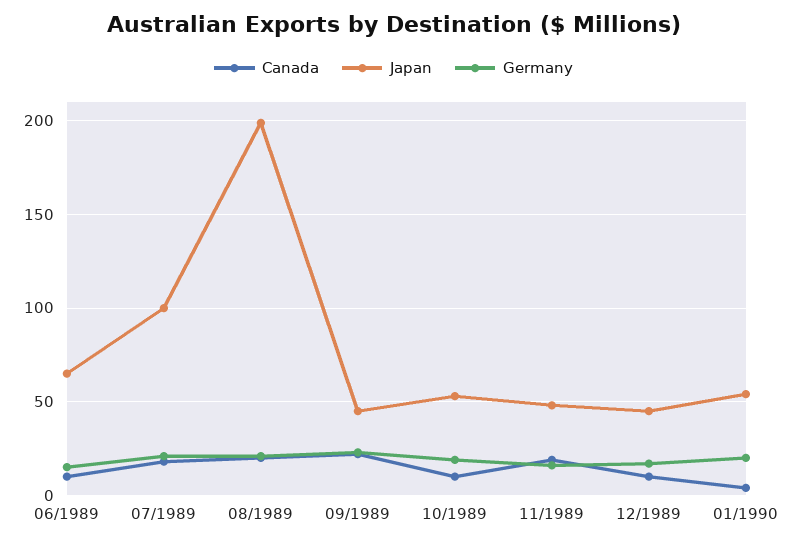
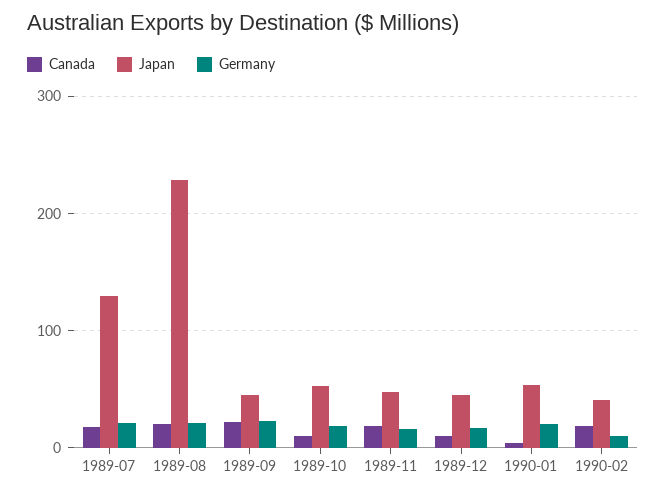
Canada, 06/1989: 10 -> none
Japan, 06/1989: 65 -> none
Germany, 06/1989: 15 -> none
Japan, 07/1989: 100 -> 130
Japan, 08/1989: 200 -> 230
Canada, 1990-02: none -> 20
Japan, 1990-02: none -> 40
Germany, 1990-02: none -> 10

